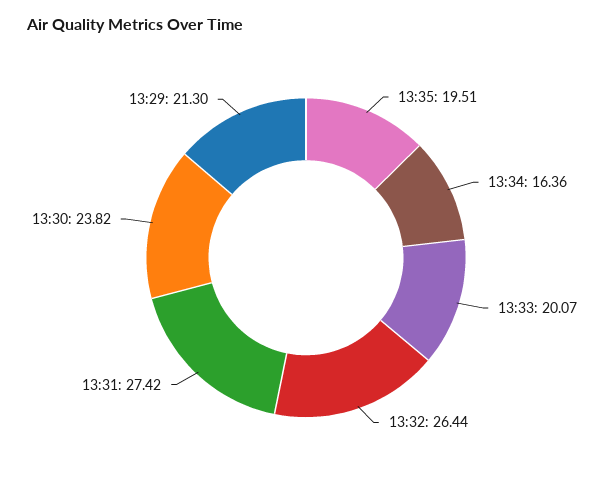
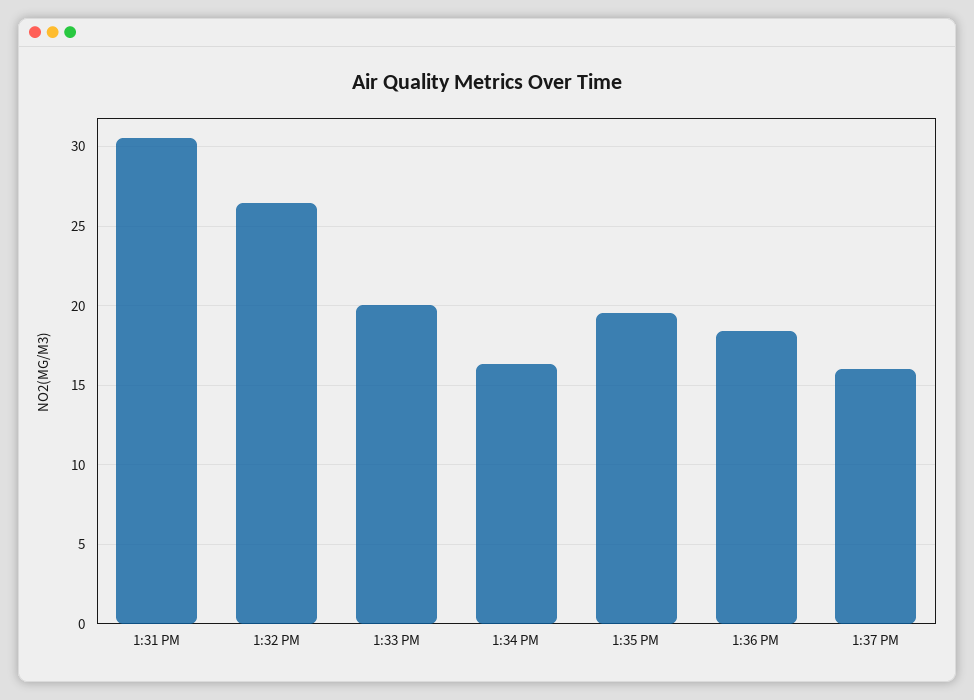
13:31: 27.42 -> 30.5
13:30: 23.82 -> none
13:29: 21.3 -> none
1:36 PM: none -> 18.5
1:37 PM: none -> 16

